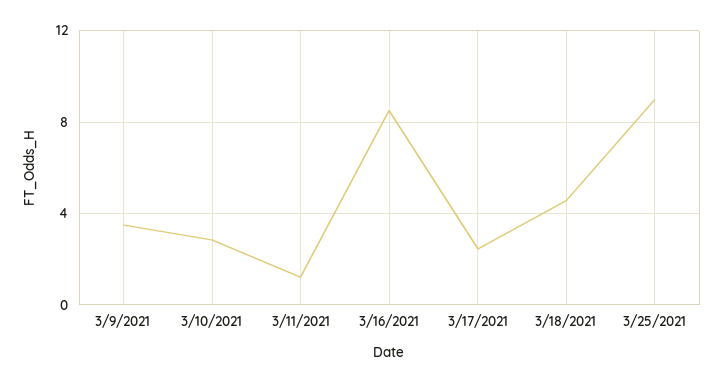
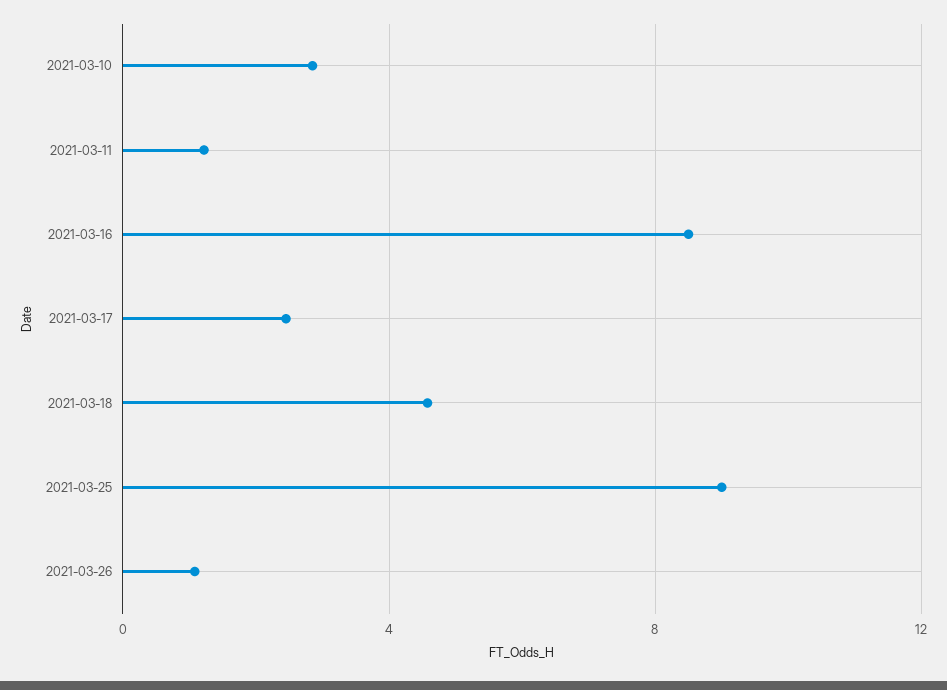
3/9/2021: 3.5 -> none
2021-03-26: none -> 1

